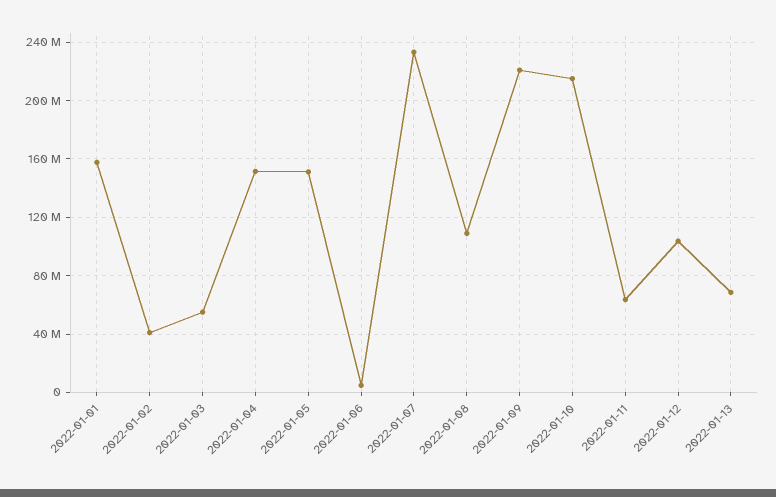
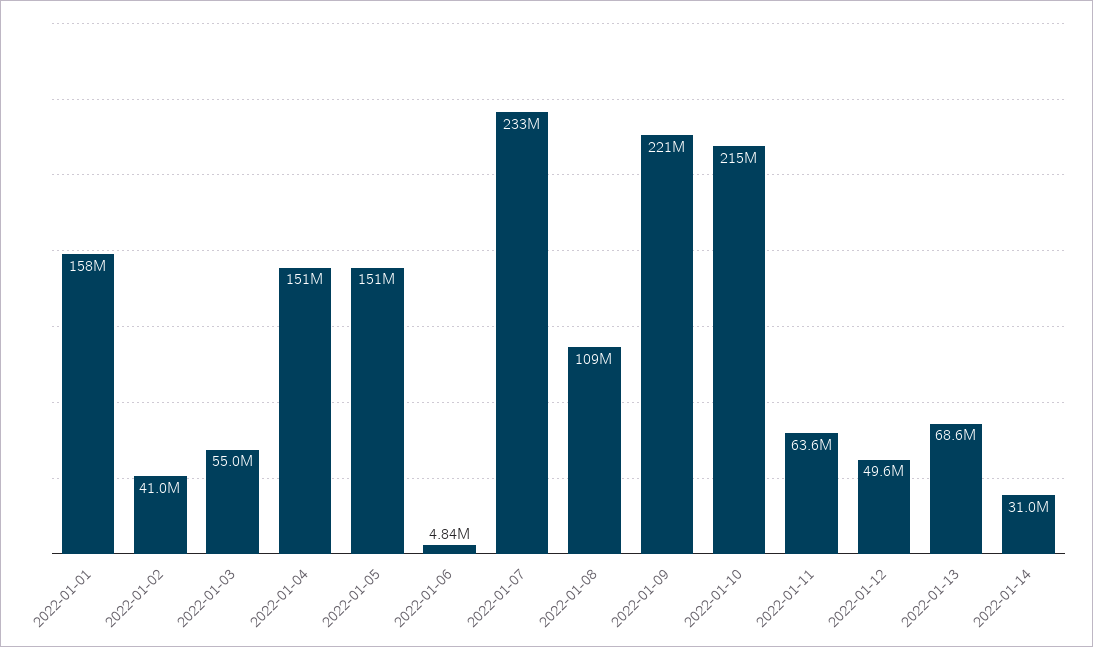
2022-01-12: 105000000 -> 49600000
2022-01-14: none -> 31000000

